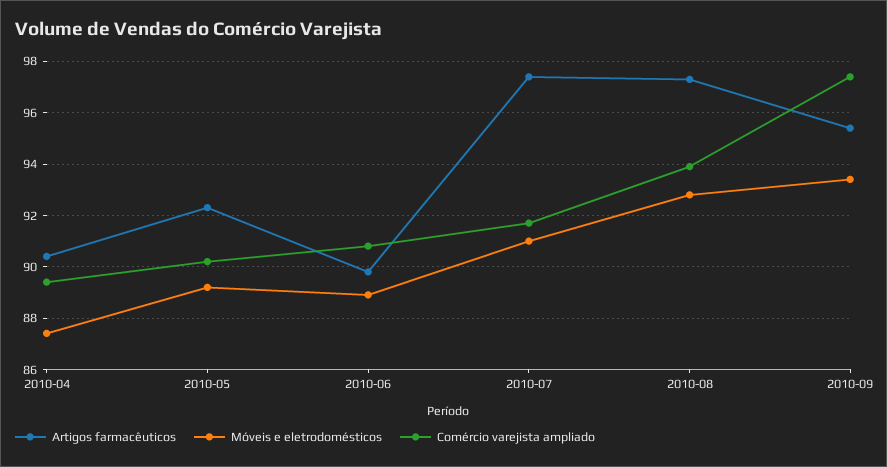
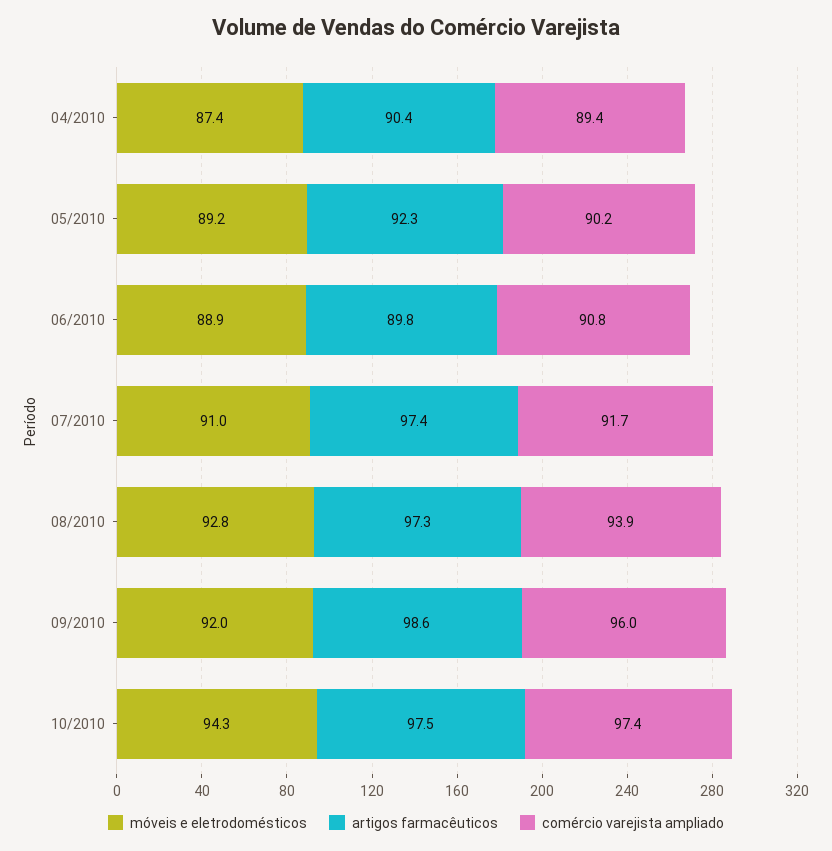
Artigos farmacêuticos, 2010-09: 95.5 -> 98.6
Móveis e eletrodomésticos, 2010-09: 93.5 -> 92
Comércio varejista ampliado, 2010-09: 97.5 -> 96
Móveis e eletrodomésticos, 10/2010: none -> 94.3
Artigos farmacêuticos, 10/2010: none -> 97.5
Comércio varejista ampliado, 10/2010: none -> 97.4

